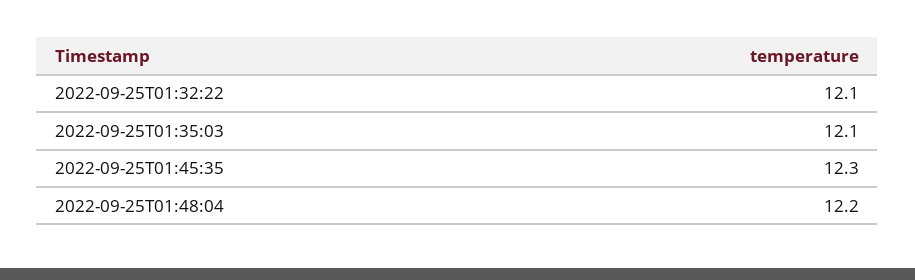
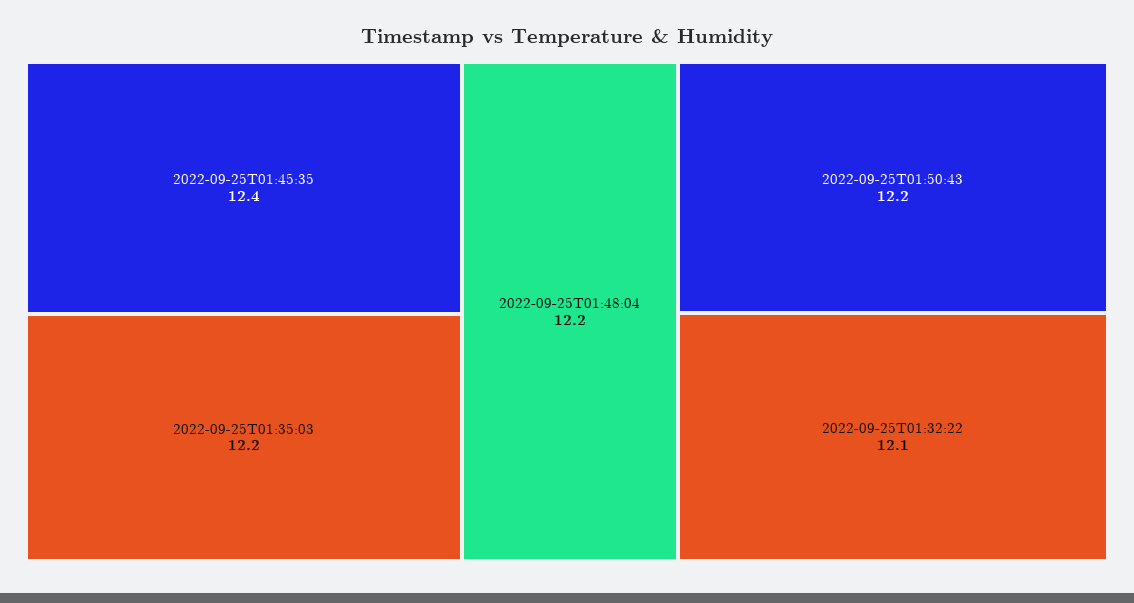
2022-09-25T01:35:03: 12.1 -> 12.2
2022-09-25T01:45:35: 12.3 -> 12.4
2022-09-25T01:50:43: none -> 12.2

